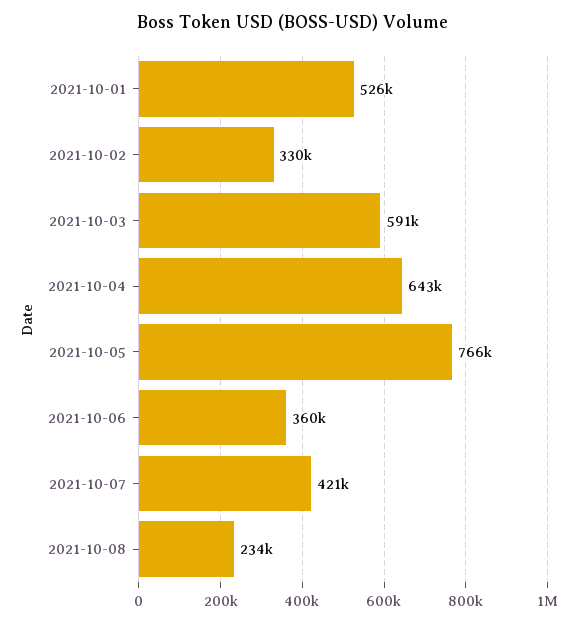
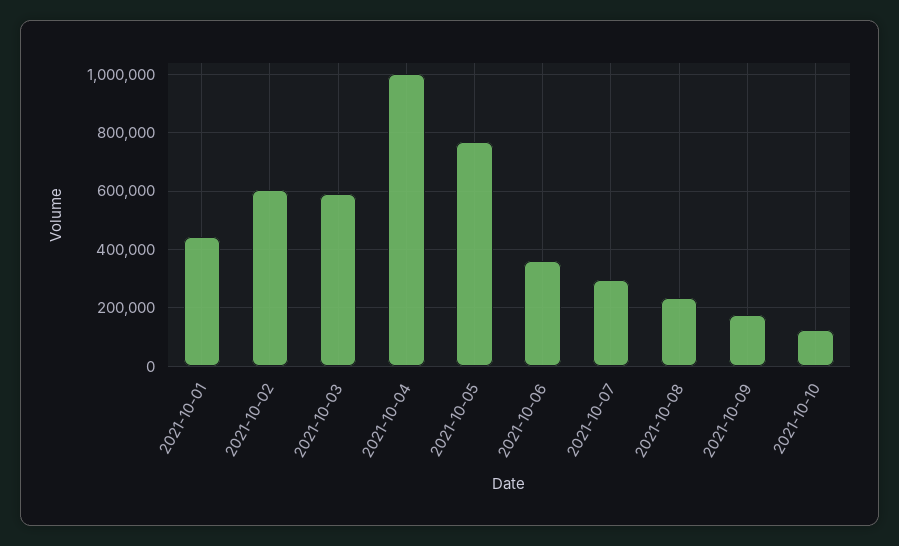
2021-10-01: 526000 -> 450000
2021-10-02: 330000 -> 600000
2021-10-04: 643000 -> 1000000
2021-10-07: 421000 -> 300000
2021-10-09: none -> 175000
2021-10-10: none -> 125000

